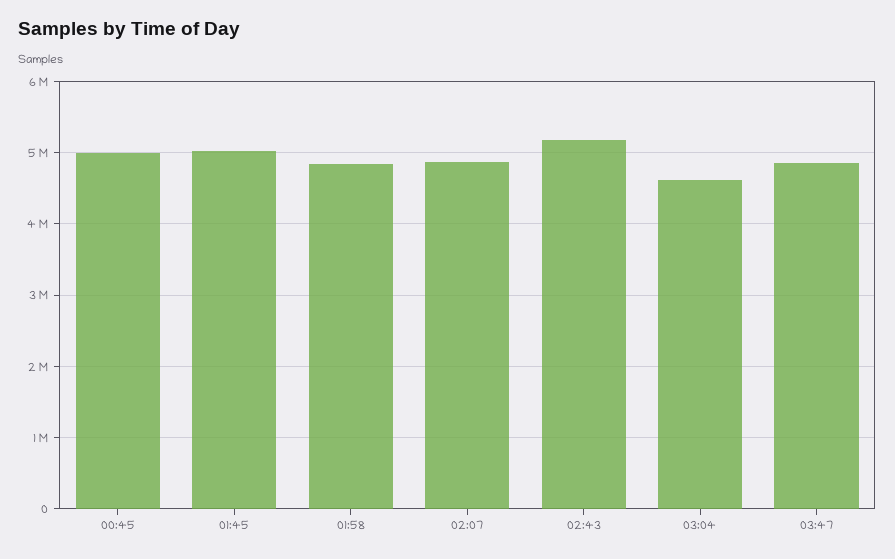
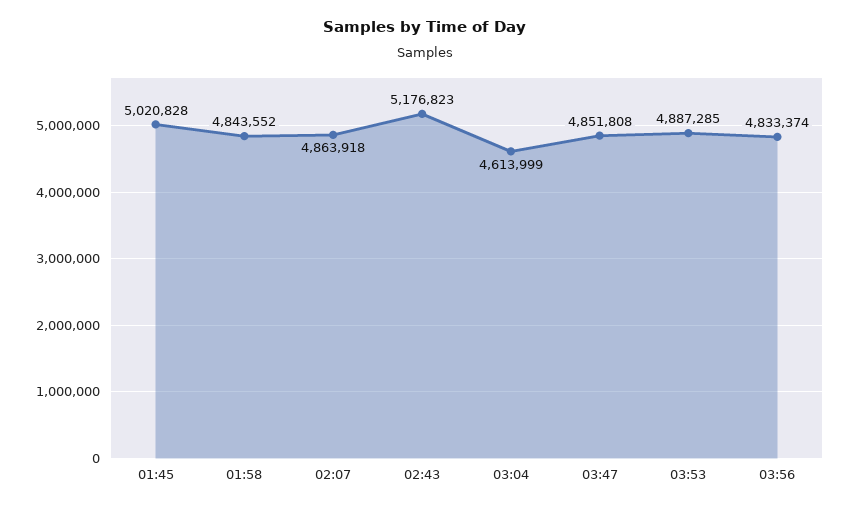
00:45: 5000000 -> none
03:53: none -> 4887285
03:56: none -> 4833374

